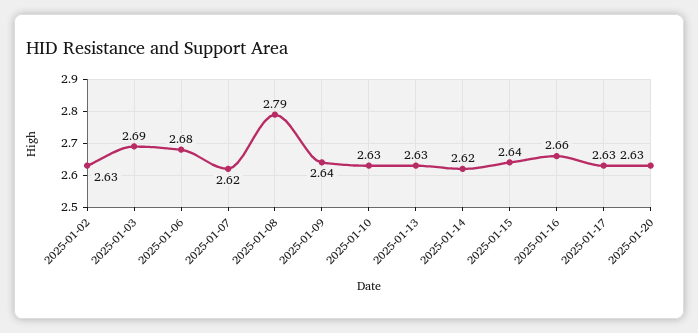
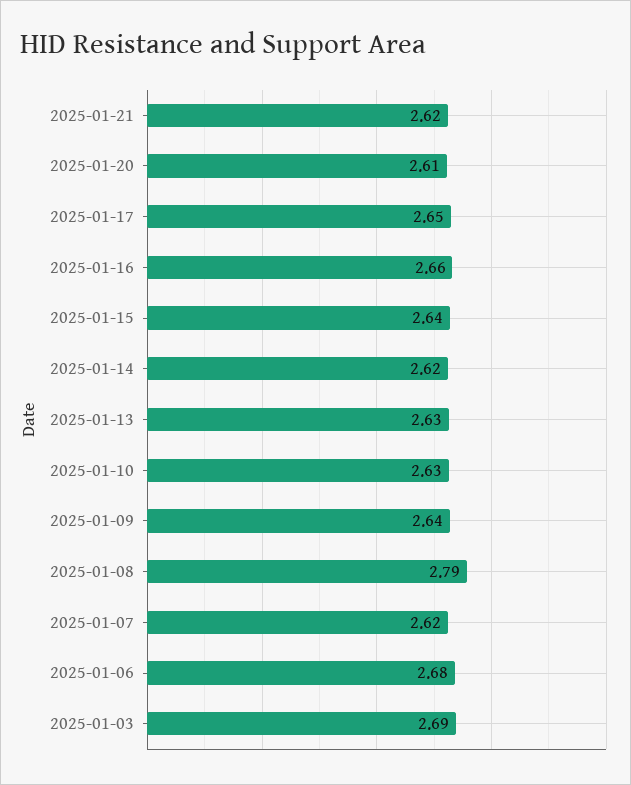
2025-01-02: 2.63 -> none
2025-01-17: 2.63 -> 2.65
2025-01-20: 2.63 -> 2.61
2025-01-21: none -> 2.62

